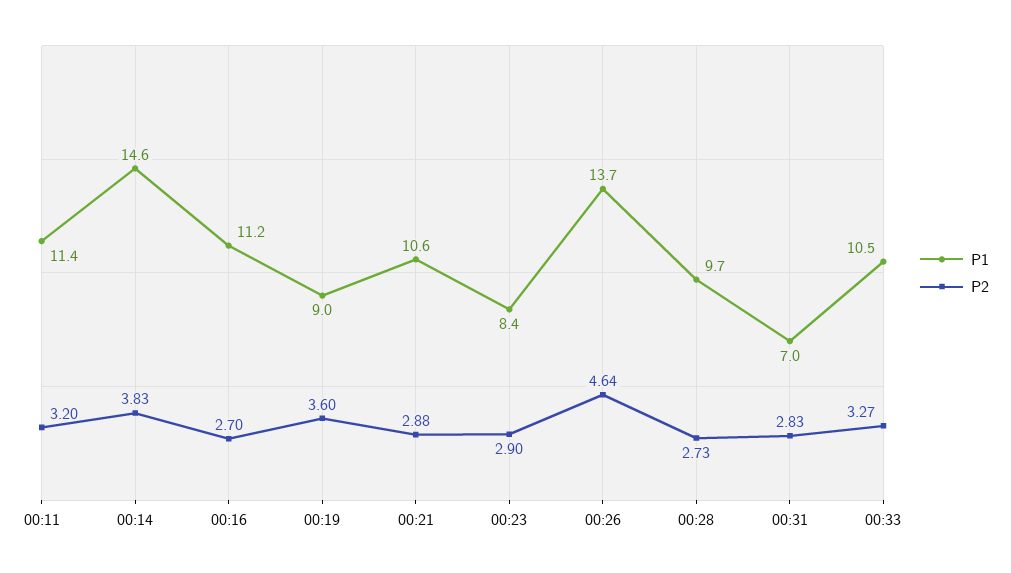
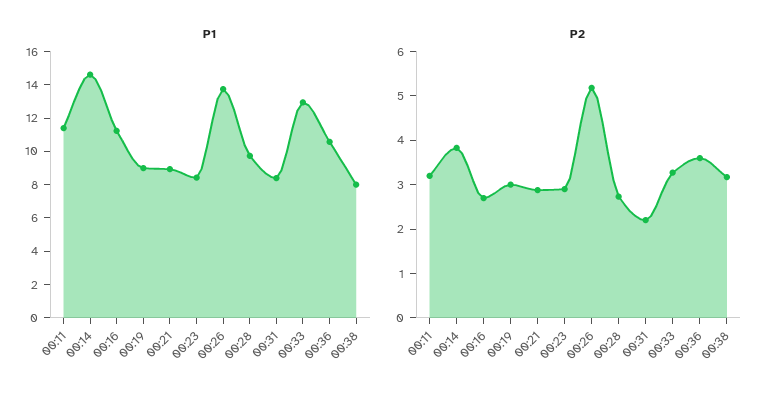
P2, 00:19: 3.6 -> 3
P1, 00:21: 10.6 -> 9
P2, 00:26: 4.64 -> 5.2
P1, 00:31: 7 -> 8.5
P2, 00:31: 2.83 -> 2.2
P1, 00:33: 10.5 -> 13
P1, 00:36: none -> 10.5
P1, 00:38: none -> 8
P2, 00:36: none -> 3.6
P2, 00:38: none -> 3.2

